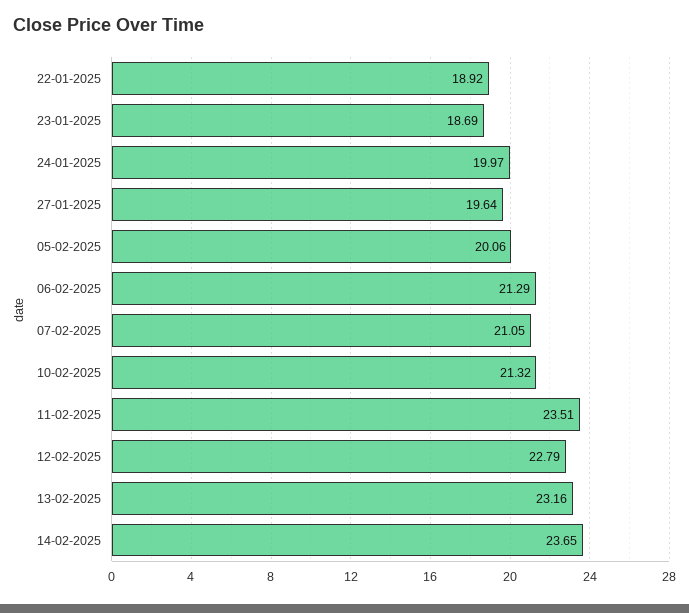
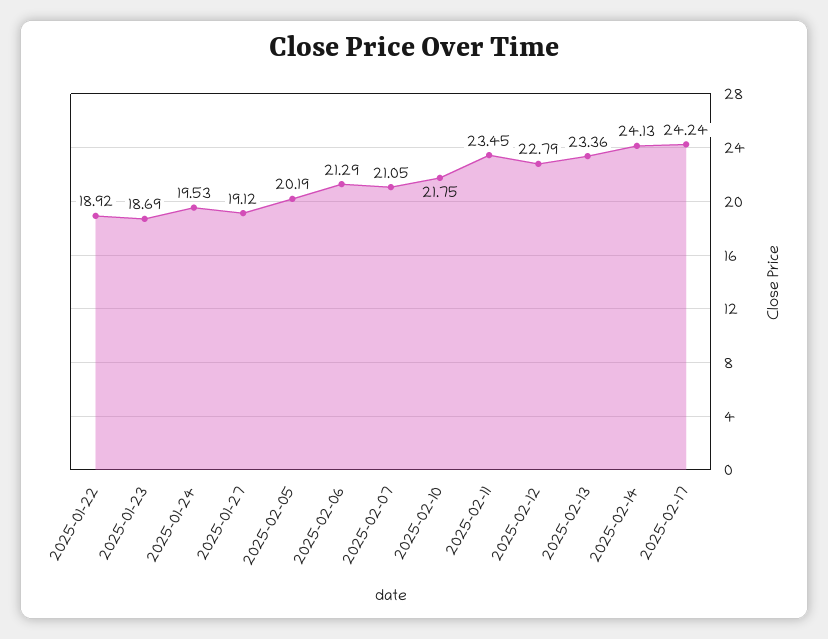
24-01-2025: 19.97 -> 19.53
27-01-2025: 19.64 -> 19.12
05-02-2025: 20.06 -> 20.19
10-02-2025: 21.32 -> 21.75
11-02-2025: 23.51 -> 23.45
13-02-2025: 23.16 -> 23.36
14-02-2025: 23.65 -> 24.13
2025-02-17: none -> 24.24

